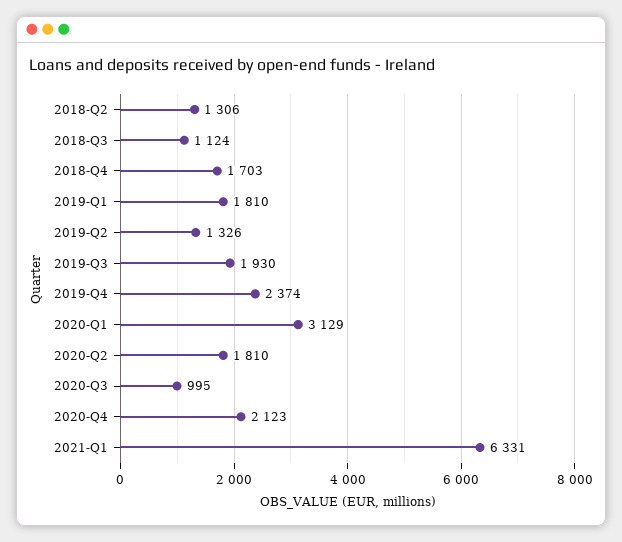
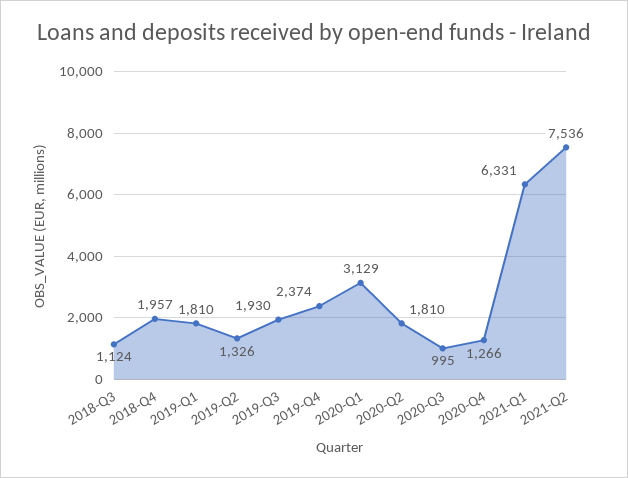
2018-Q2: 1306 -> none
2018-Q4: 1703 -> 1957
2020-Q4: 2123 -> 1266
2021-Q2: none -> 7536

